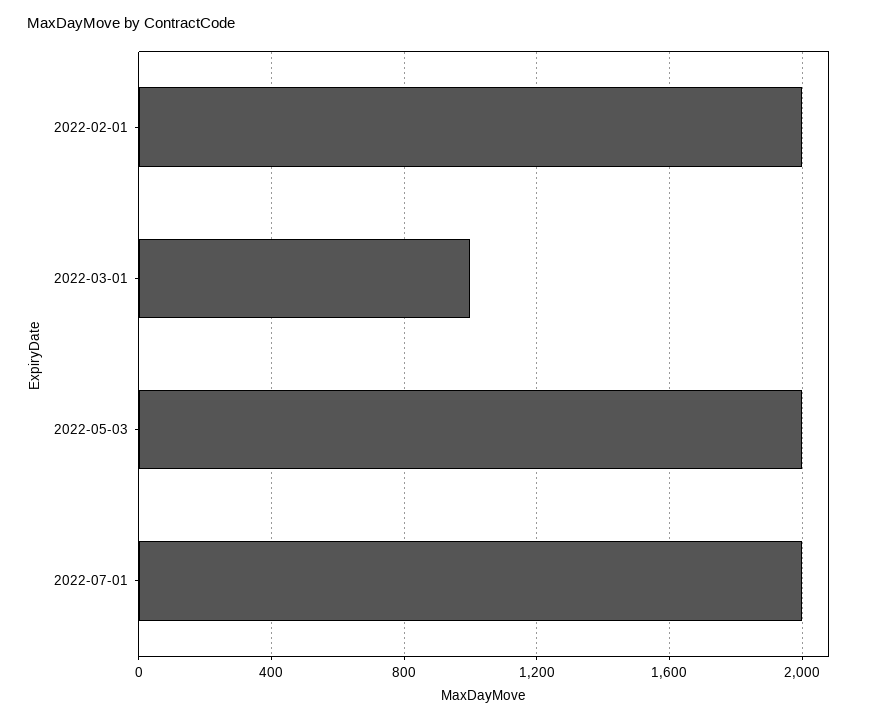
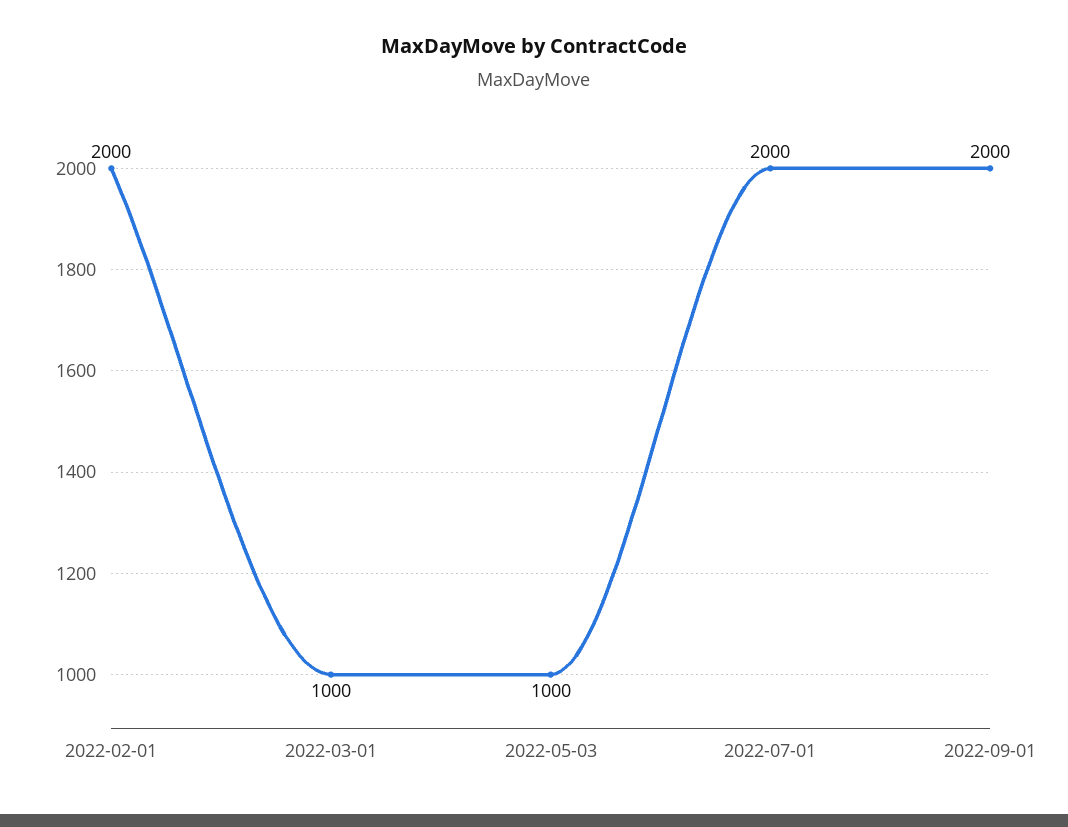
2022-05-03: 2000 -> 1000
2022-09-01: none -> 2000

